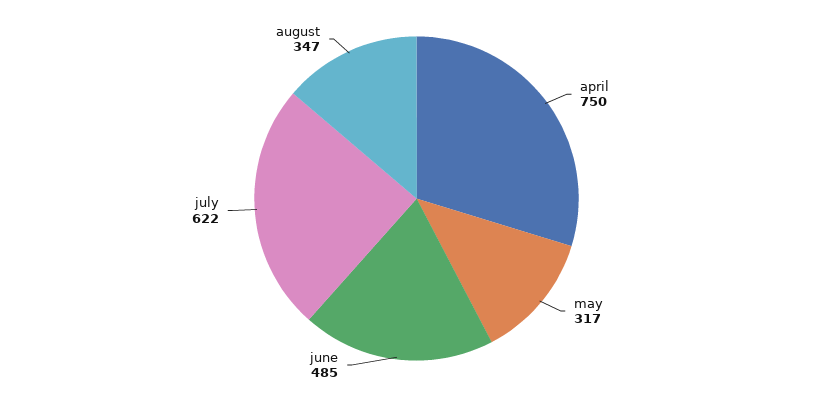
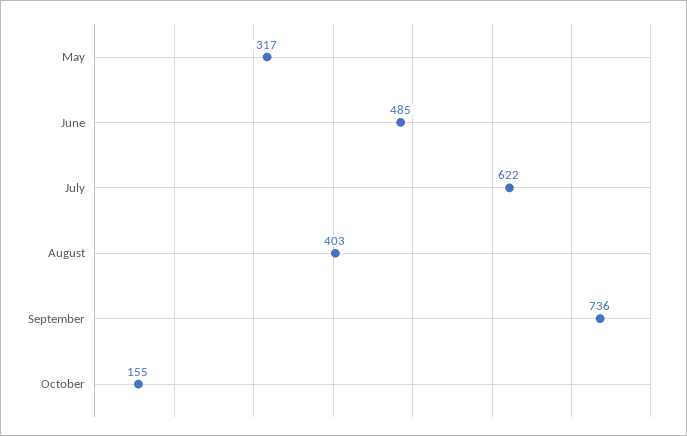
april: 750 -> none
august: 347 -> 403
September: none -> 736
October: none -> 155

